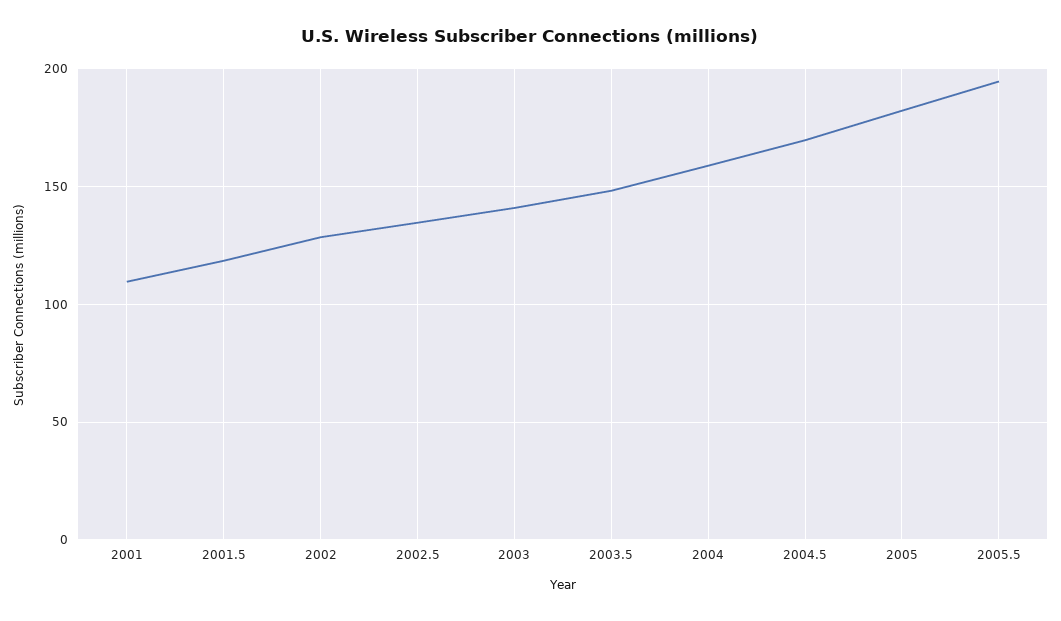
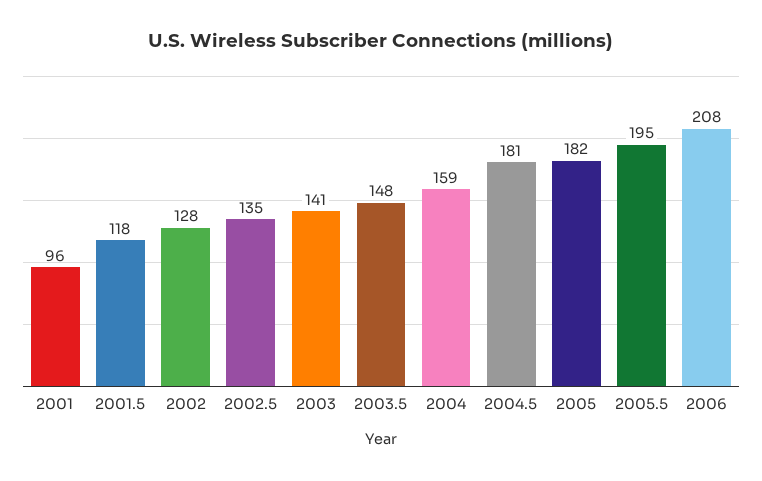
2001: 110 -> 96
2004.5: 170 -> 181
2006: none -> 208

